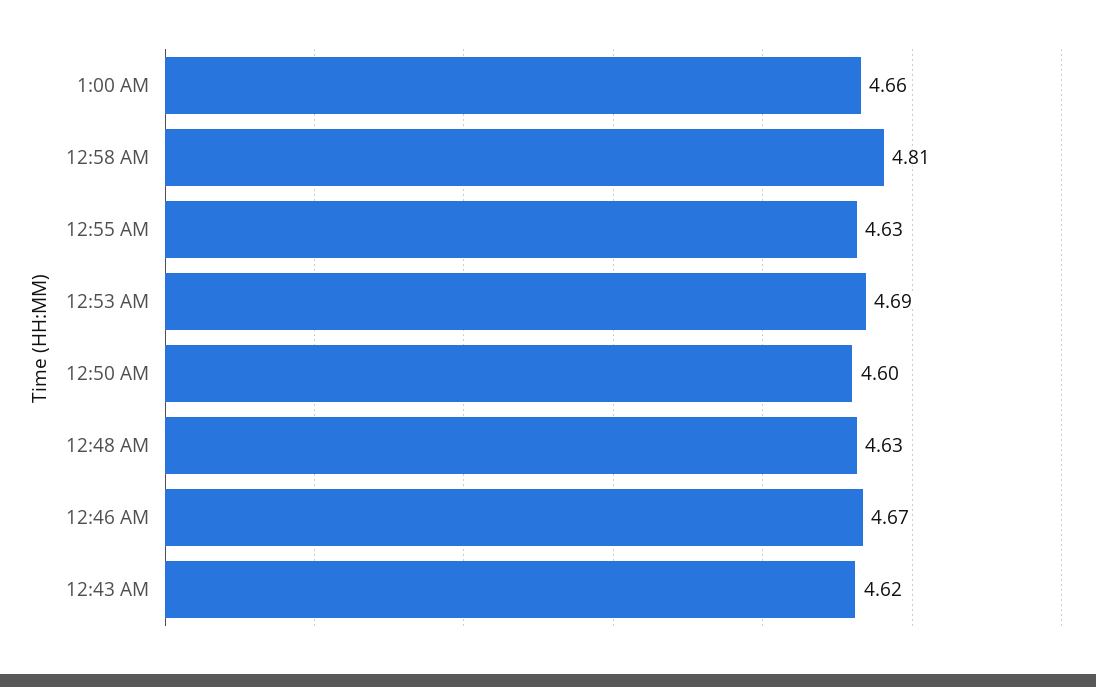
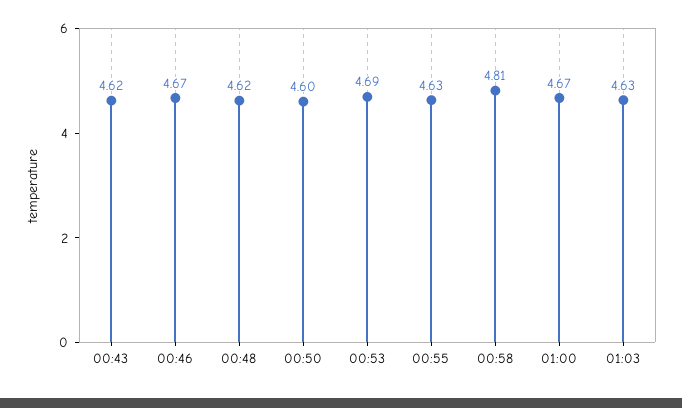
1:00 AM: 4.66 -> 4.67
12:48 AM: 4.63 -> 4.62
01:03: none -> 4.63

